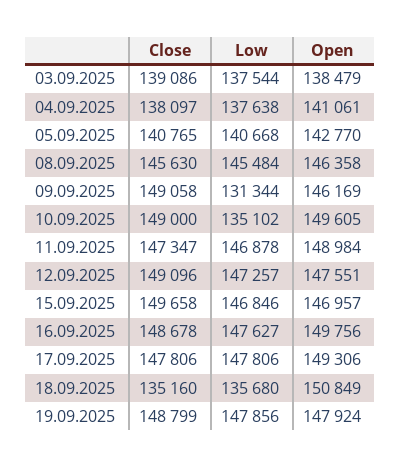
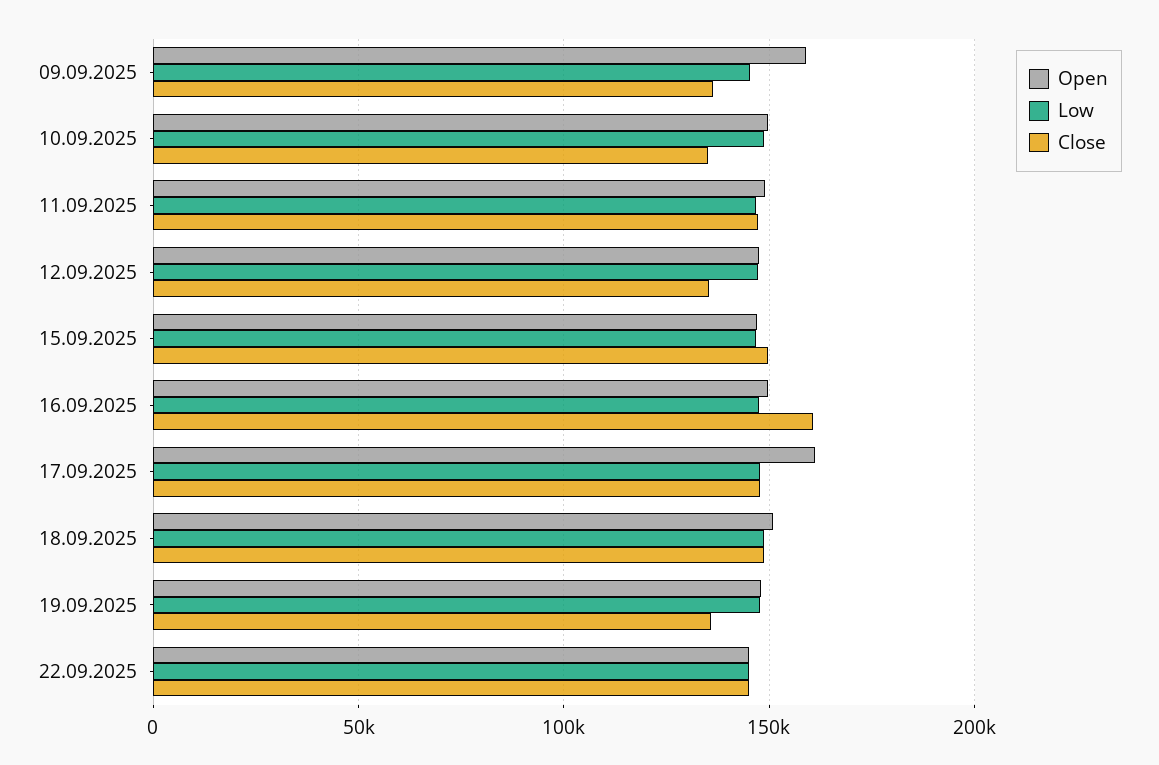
Close, 03.09.2025: 139086 -> none
Low, 03.09.2025: 137544 -> none
Open, 03.09.2025: 138479 -> none
Close, 04.09.2025: 138097 -> none
Low, 04.09.2025: 137638 -> none
Open, 04.09.2025: 141061 -> none
Close, 05.09.2025: 140765 -> none
Low, 05.09.2025: 140668 -> none
Open, 05.09.2025: 142770 -> none
Close, 08.09.2025: 145630 -> none
Low, 08.09.2025: 145484 -> none
Open, 08.09.2025: 146358 -> none
Close, 09.09.2025: 149058 -> 135000
Low, 09.09.2025: 131344 -> 145000
Open, 09.09.2025: 146169 -> 160000
Close, 10.09.2025: 149000 -> 135000
Low, 10.09.2025: 135102 -> 150000
Close, 12.09.2025: 149096 -> 135000
Close, 16.09.2025: 148678 -> 160000
Open, 17.09.2025: 149306 -> 160000
Close, 18.09.2025: 135160 -> 150000
Low, 18.09.2025: 135680 -> 150000
Close, 19.09.2025: 148799 -> 135000
Open, 22.09.2025: none -> 145000
Low, 22.09.2025: none -> 145000
Close, 22.09.2025: none -> 145000

